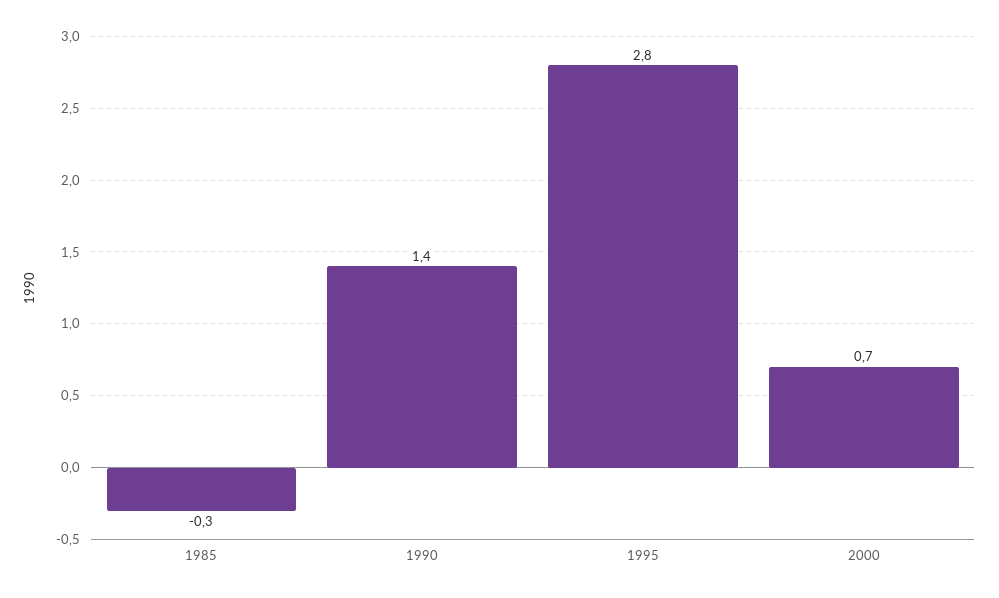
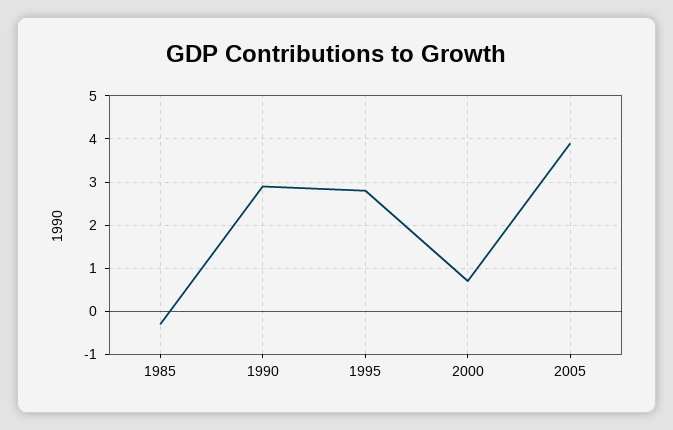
1990: 1.4 -> 3
2005: none -> 4

